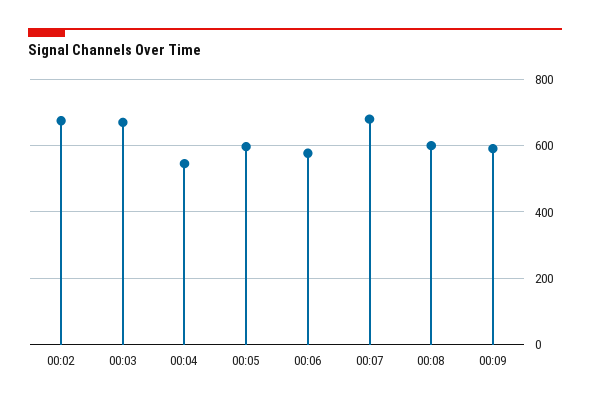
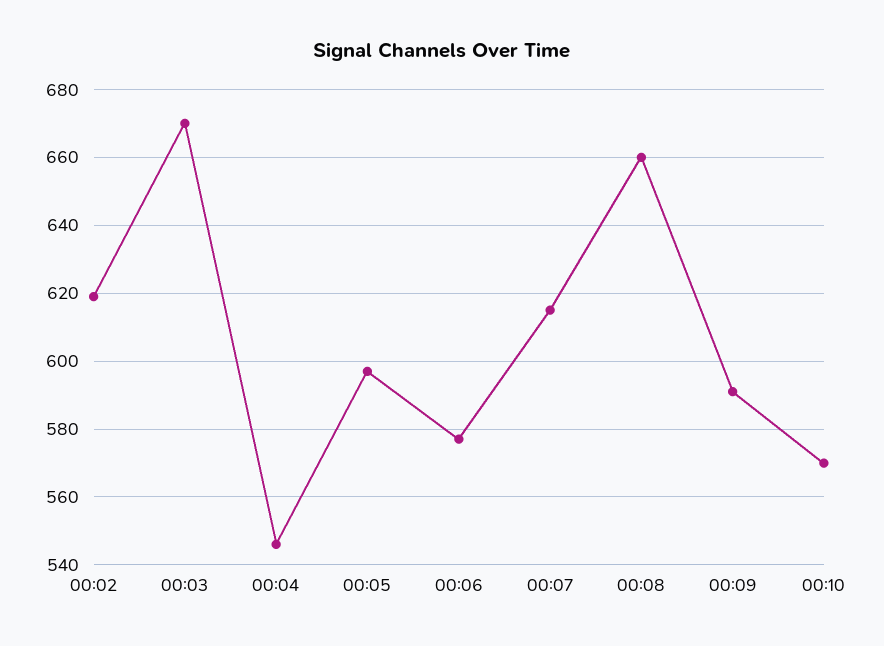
00:02: 680 -> 620
00:07: 680 -> 615
00:08: 600 -> 660
00:10: none -> 570

